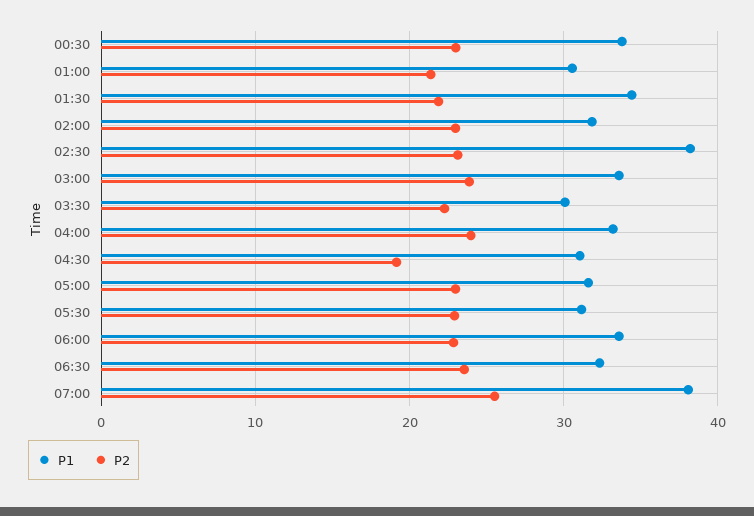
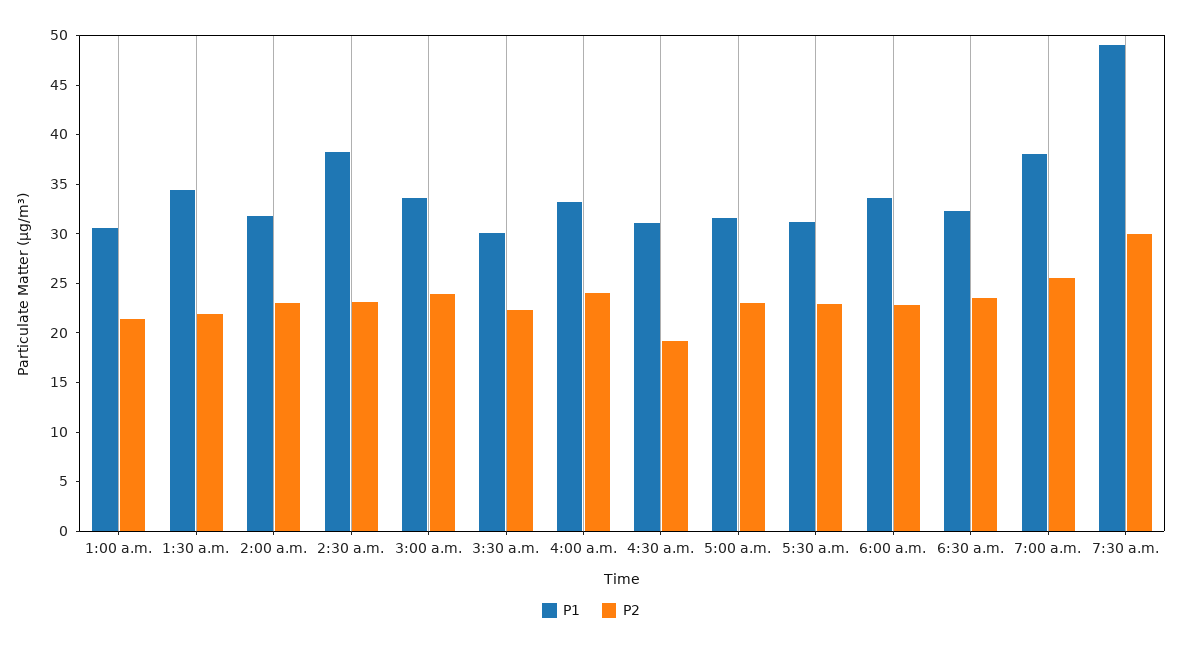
P1, 00:30: 34 -> none
P2, 00:30: 23 -> none
P1, 7:30 a.m.: none -> 49
P2, 7:30 a.m.: none -> 30

